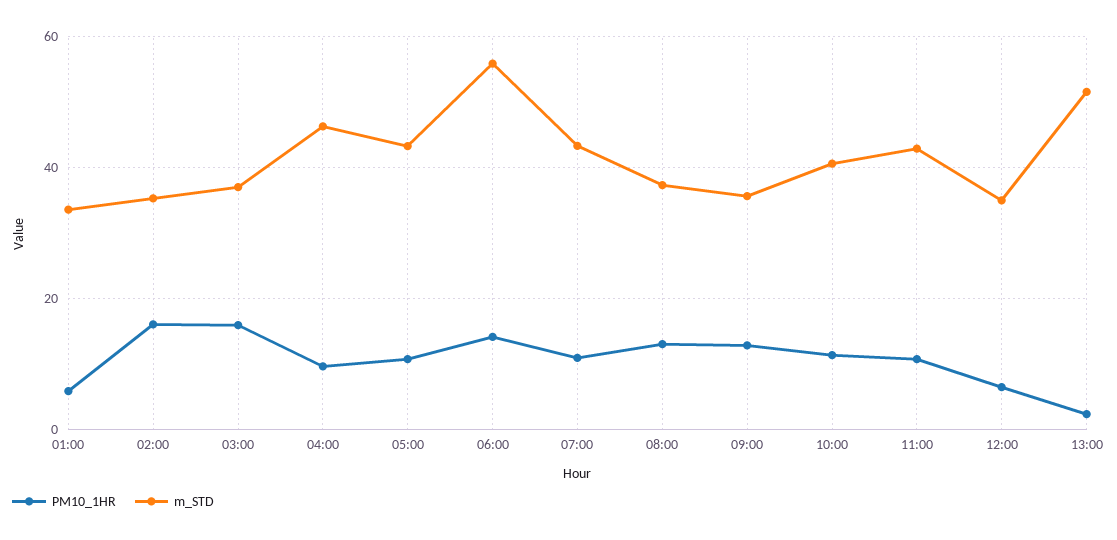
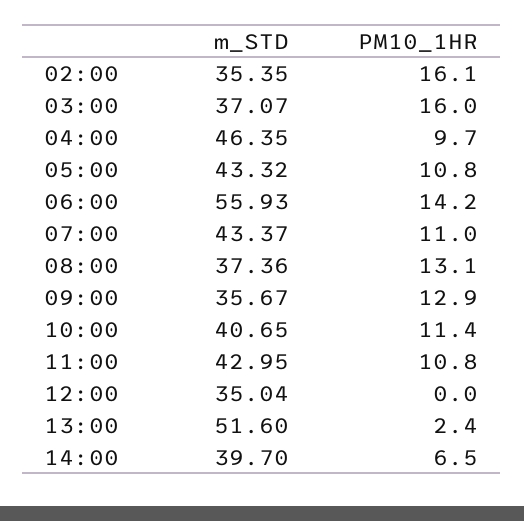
PM10_1HR, 01:00: 6 -> none
m_STD, 01:00: 34 -> none
PM10_1HR, 12:00: 6 -> 0
m_STD, 14:00: none -> 39.7
PM10_1HR, 14:00: none -> 6.5

